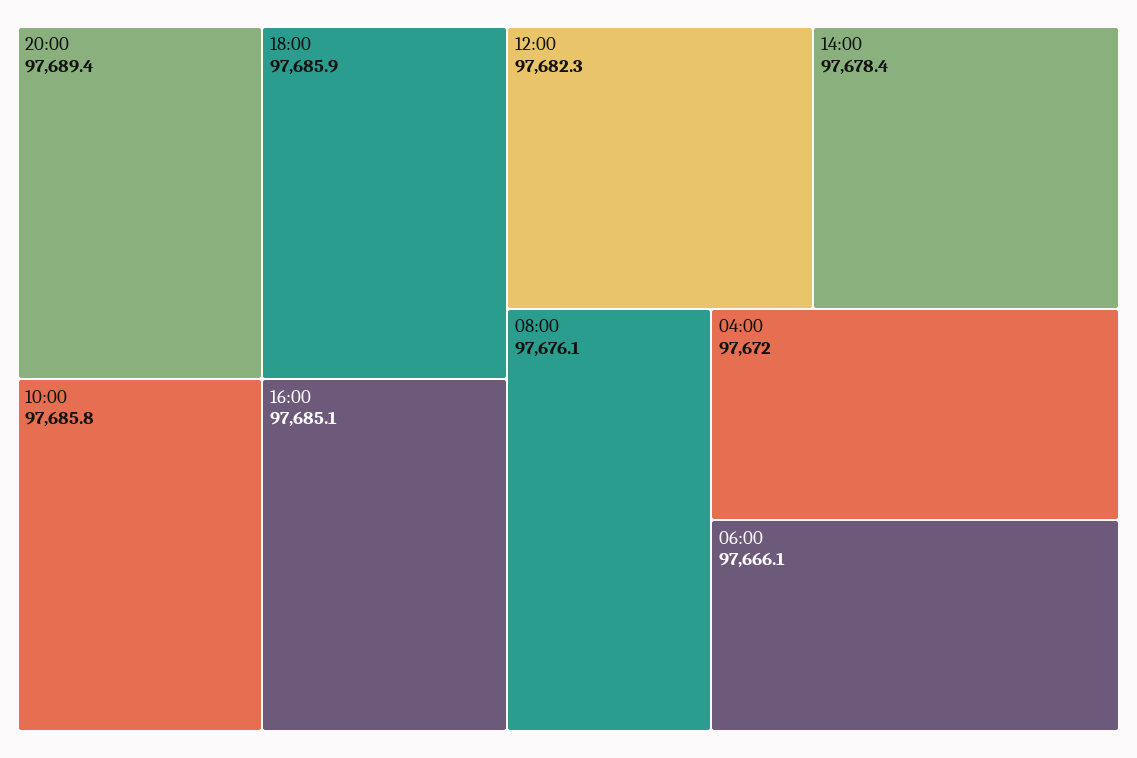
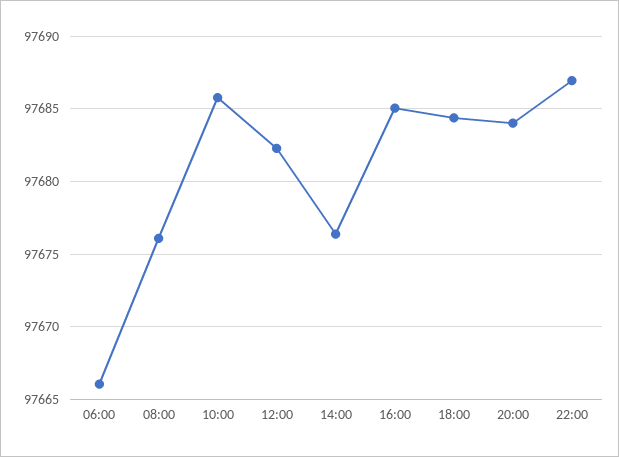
20:00: 97689.4 -> 97684
18:00: 97685.9 -> 97684.5
14:00: 97678.4 -> 97676.5
04:00: 97672 -> none
22:00: none -> 97687

